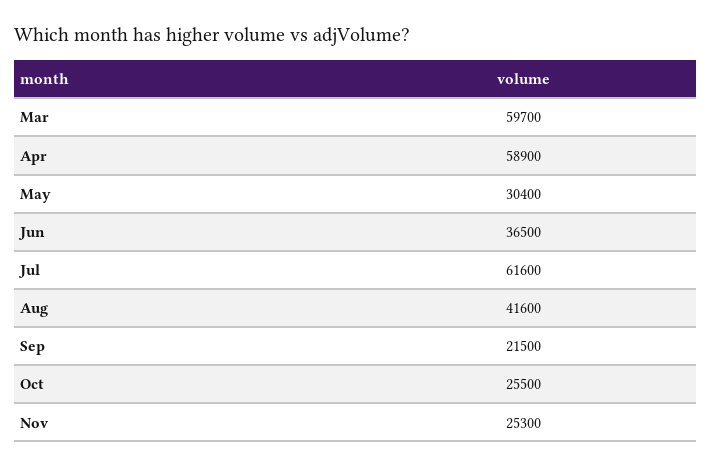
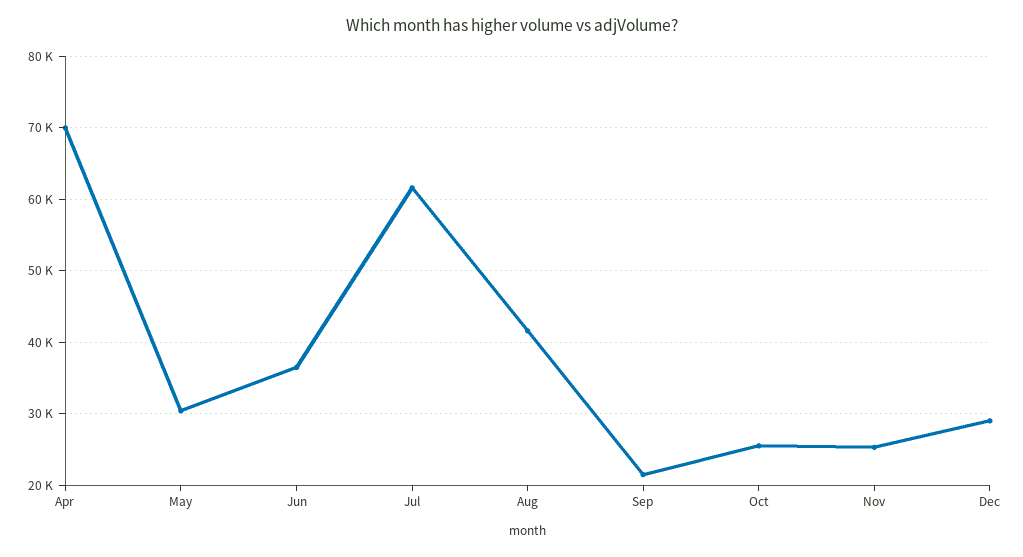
Mar: 59700 -> none
Apr: 58900 -> 70000
Dec: none -> 29000

